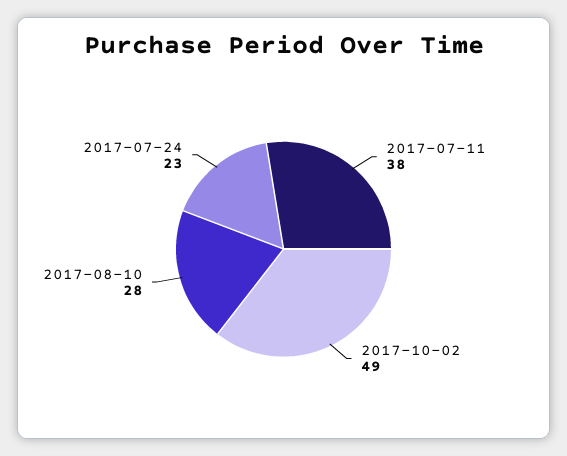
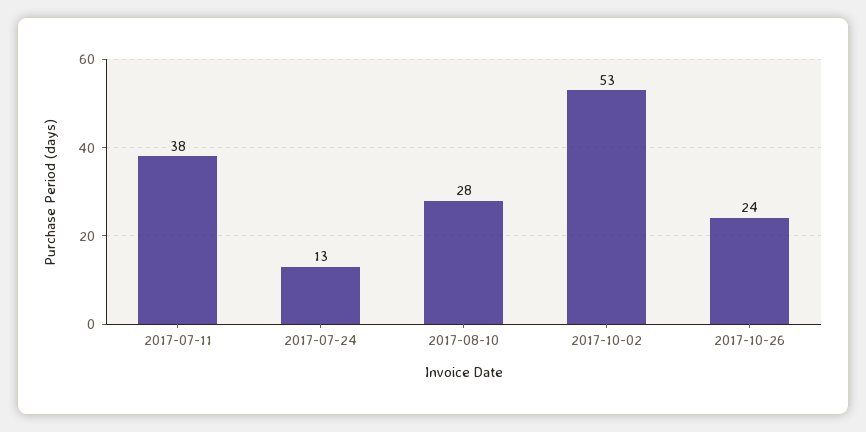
2017-10-02: 49 -> 53
2017-07-24: 23 -> 13
2017-10-26: none -> 24

